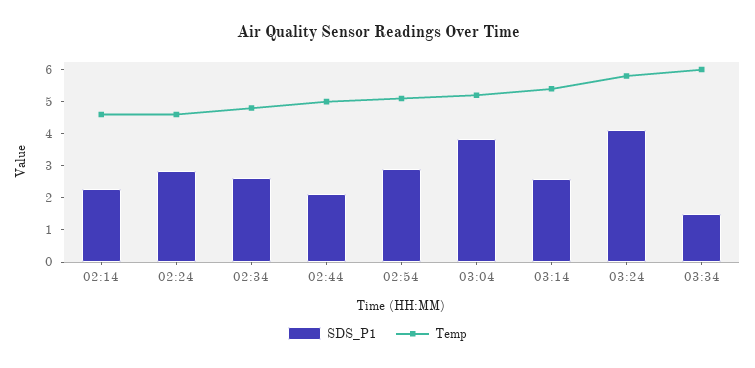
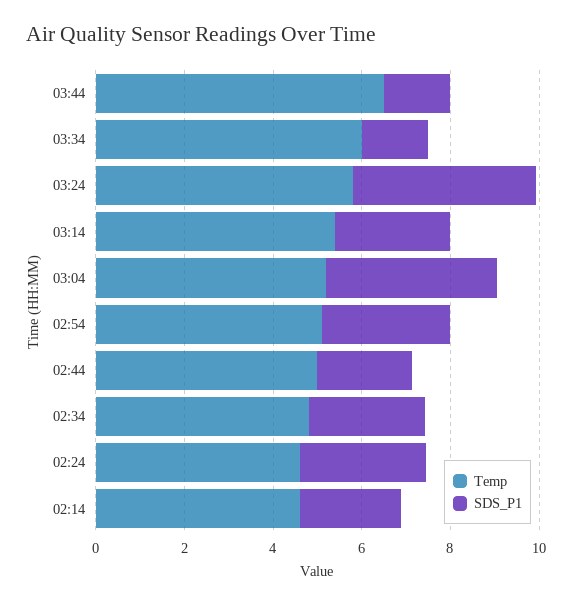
Temp, 03:44: none -> 6.5
SDS_P1, 03:44: none -> 1.5

